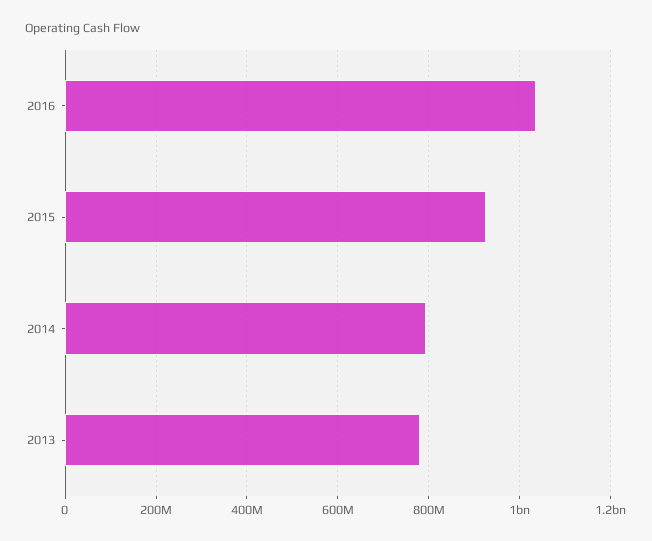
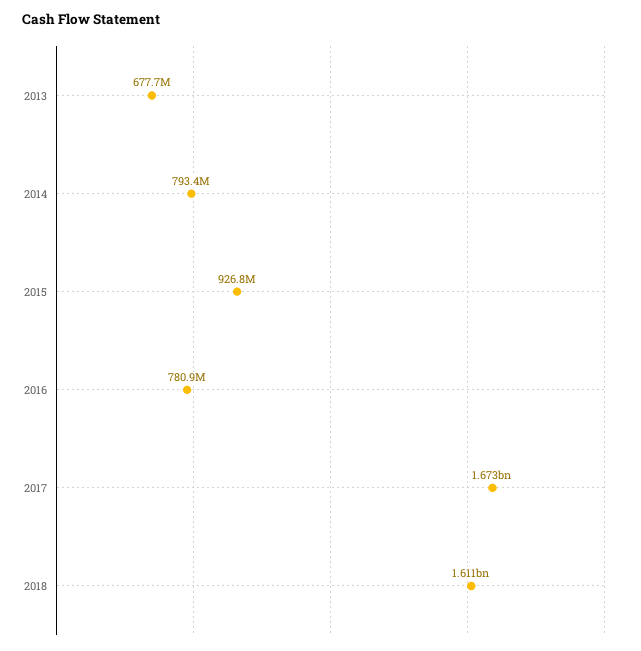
2016: 1040000000 -> 780900000
2013: 780000000 -> 677700000
2017: none -> 1673000000
2018: none -> 1611000000

